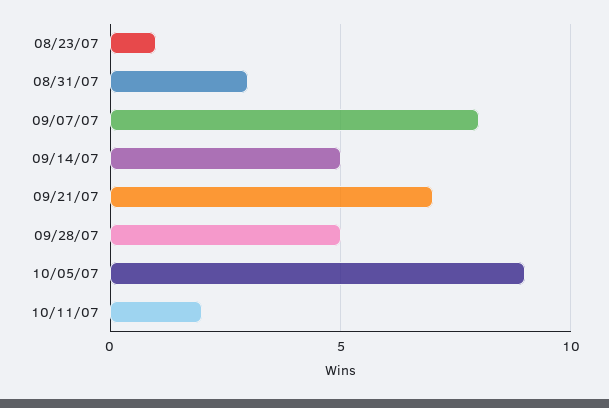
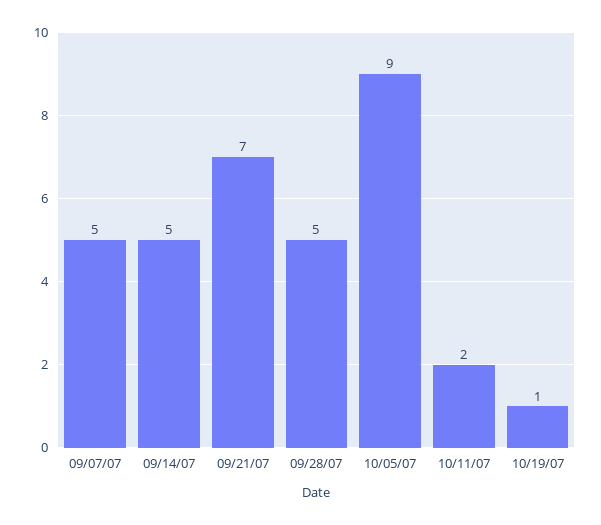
08/23/07: 1 -> none
08/31/07: 3 -> none
09/07/07: 8 -> 5
10/19/07: none -> 1

